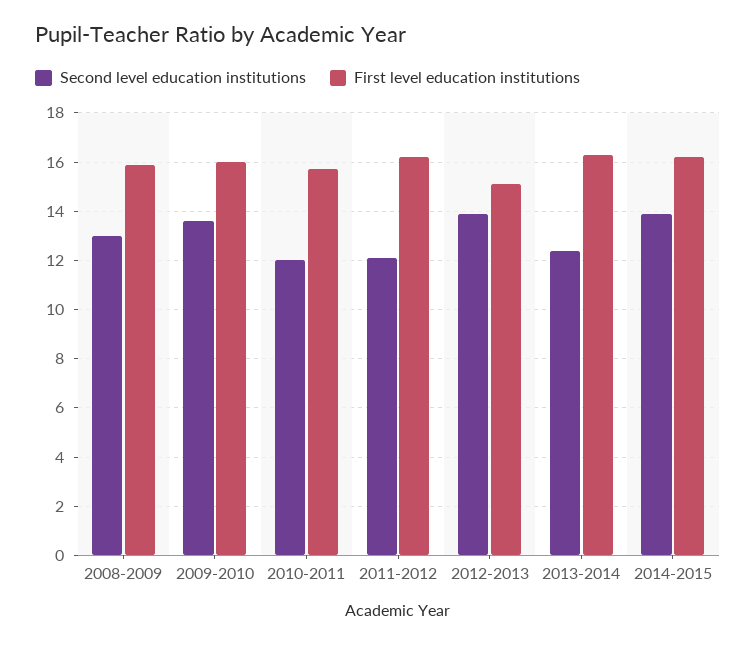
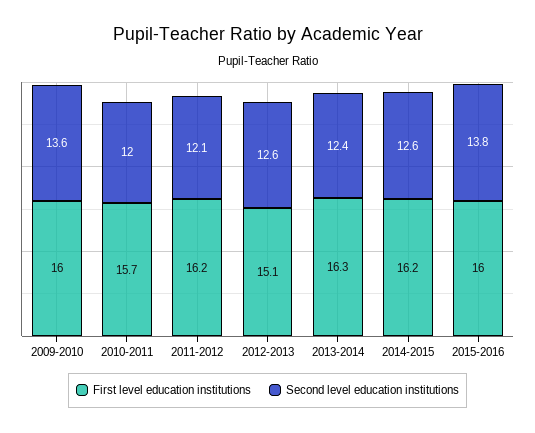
Second level education institutions, 2008-2009: 13 -> none
First level education institutions, 2008-2009: 16 -> none
Second level education institutions, 2012-2013: 14 -> 12.6
Second level education institutions, 2014-2015: 14 -> 12.6
First level education institutions, 2015-2016: none -> 16
Second level education institutions, 2015-2016: none -> 13.8

